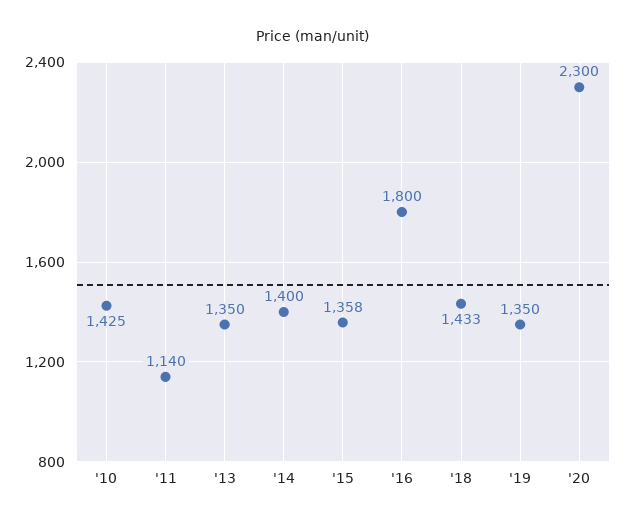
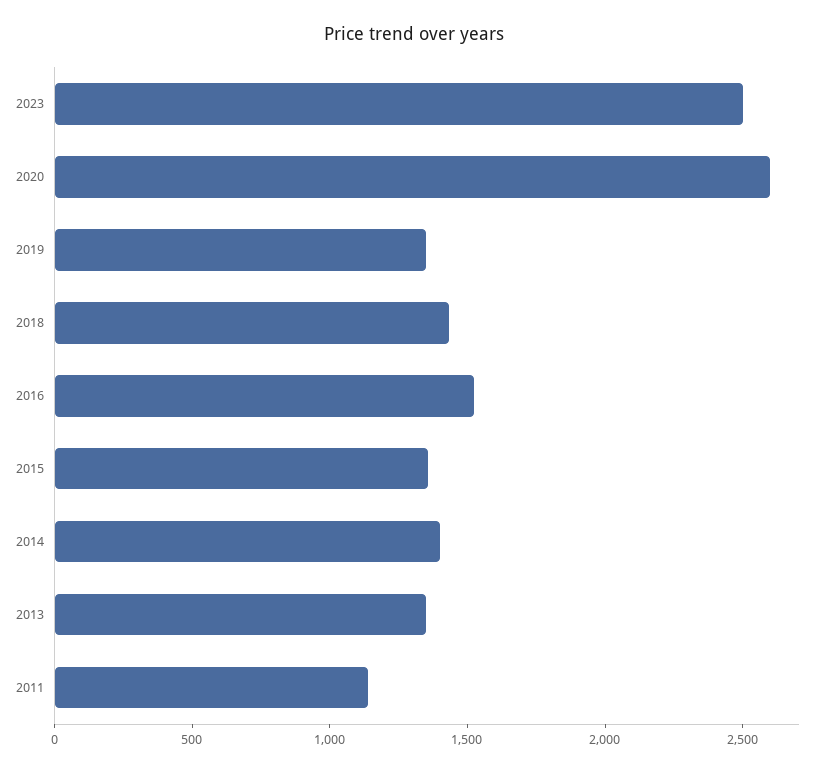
'10: 1425 -> none
'16: 1800 -> 1500
'20: 2300 -> 2600
2023: none -> 2500

